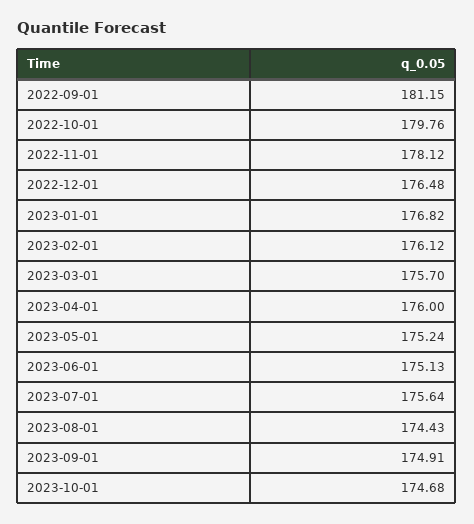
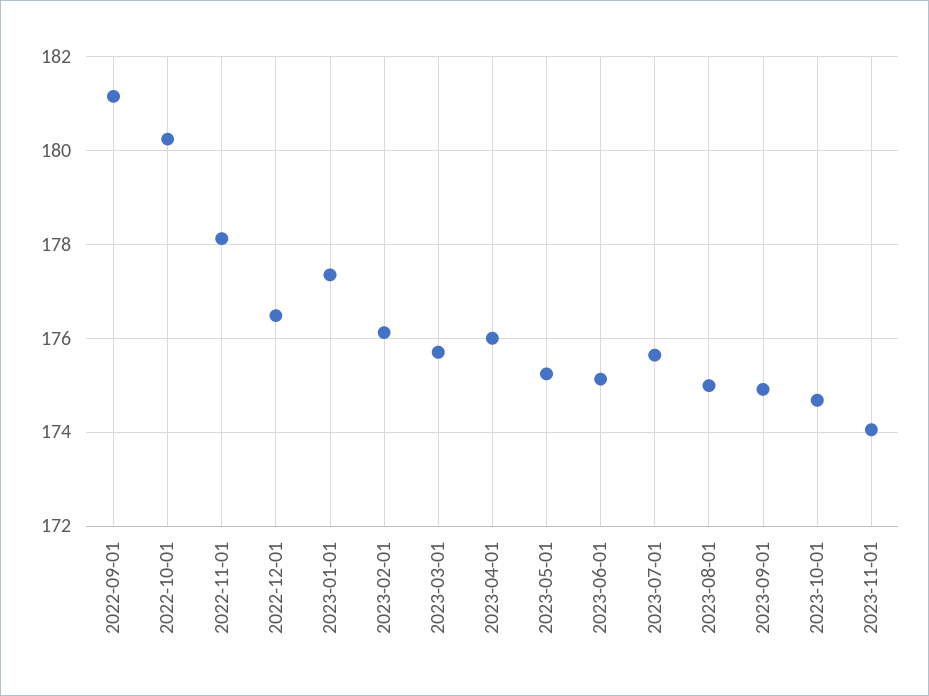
2022-10-01: 179.76 -> 180.2
2023-01-01: 176.82 -> 177.4
2023-08-01: 174.43 -> 175
2023-11-01: none -> 174

